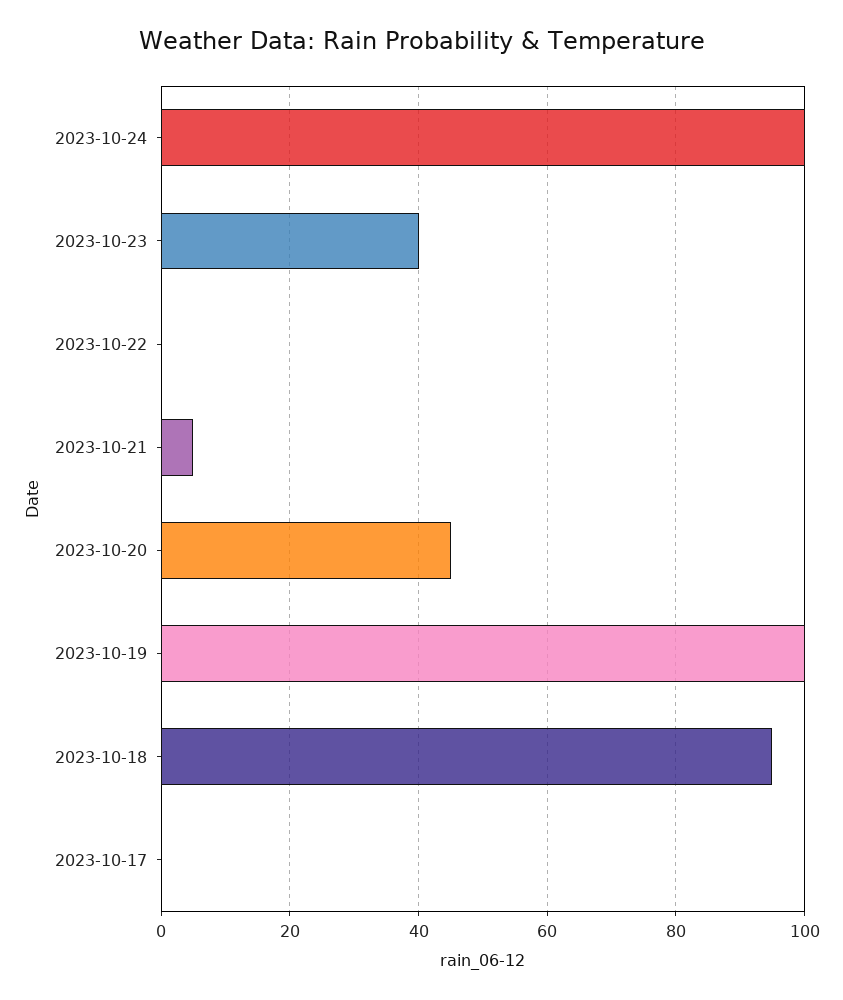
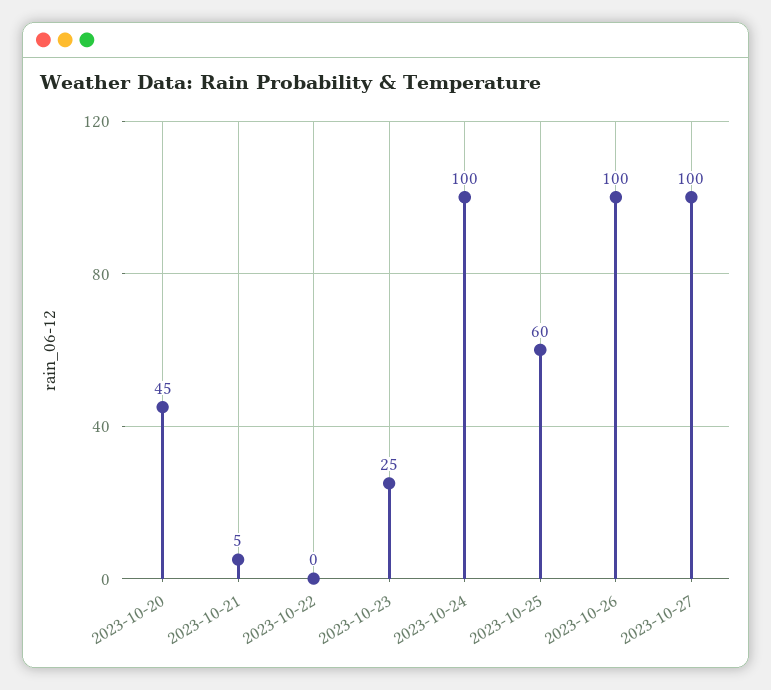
2023-10-23: 40 -> 25
2023-10-19: 100 -> none
2023-10-18: 95 -> none
2023-10-17: 0 -> none
2023-10-25: none -> 60
2023-10-26: none -> 100
2023-10-27: none -> 100

